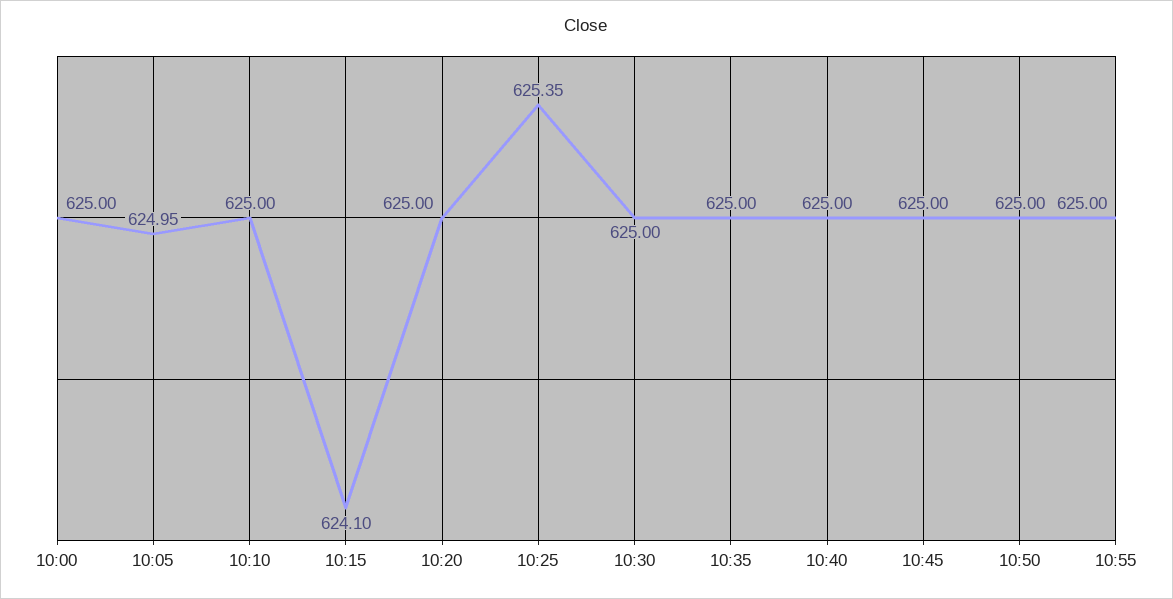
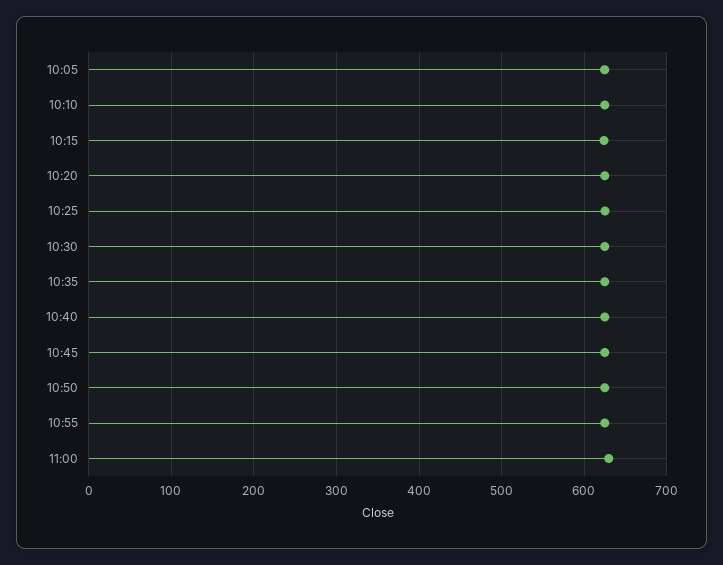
10:00: 625 -> none
11:00: none -> 630

